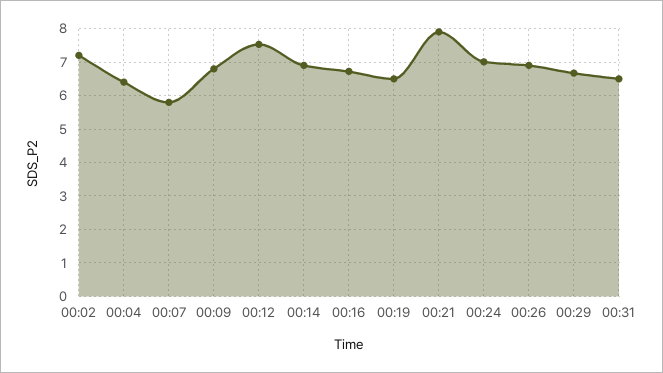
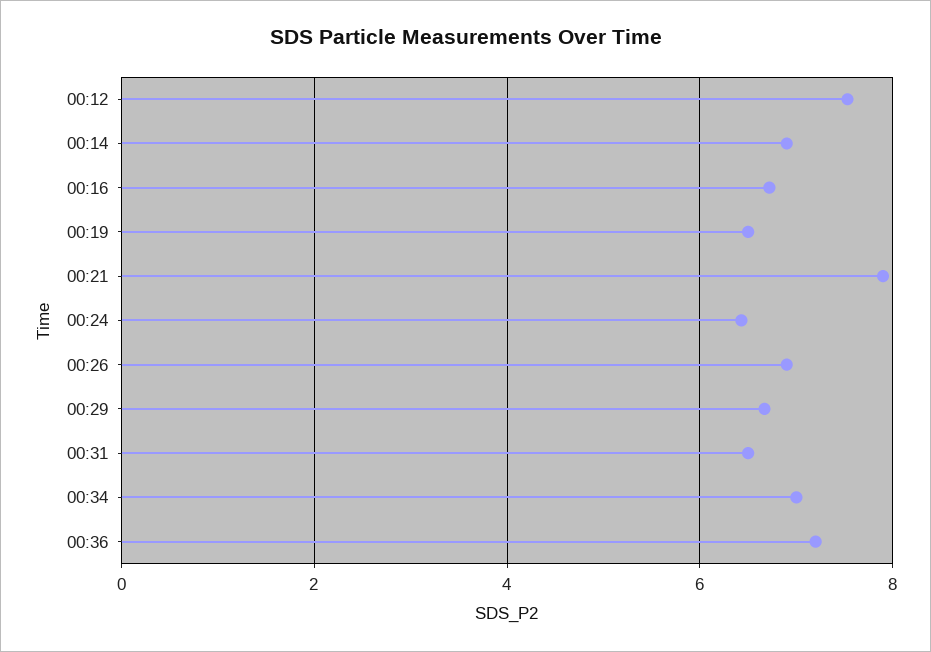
00:02: 7.2 -> none
00:04: 6.4 -> none
00:07: 5.8 -> none
00:09: 6.8 -> none
00:24: 7 -> 6.4
00:34: none -> 7
00:36: none -> 7.2

